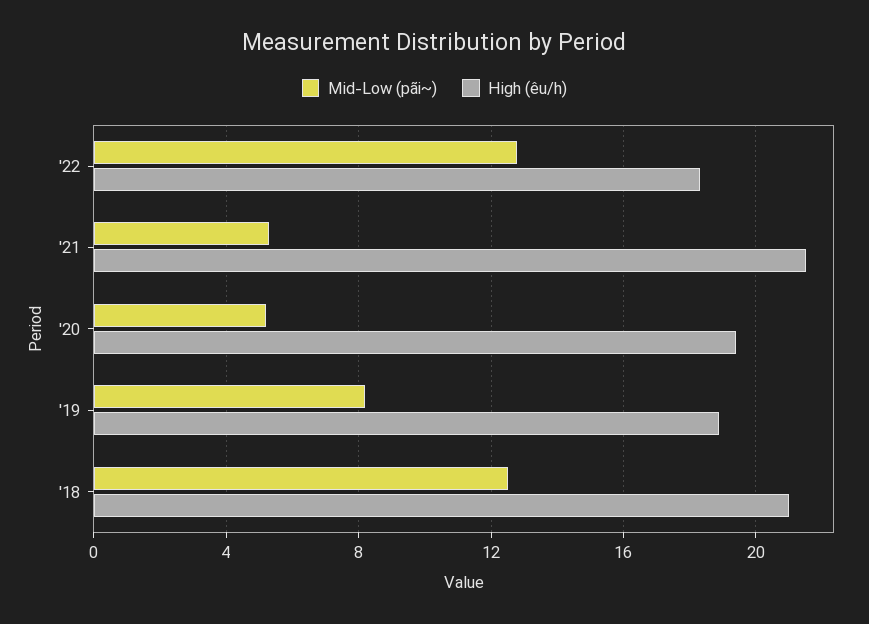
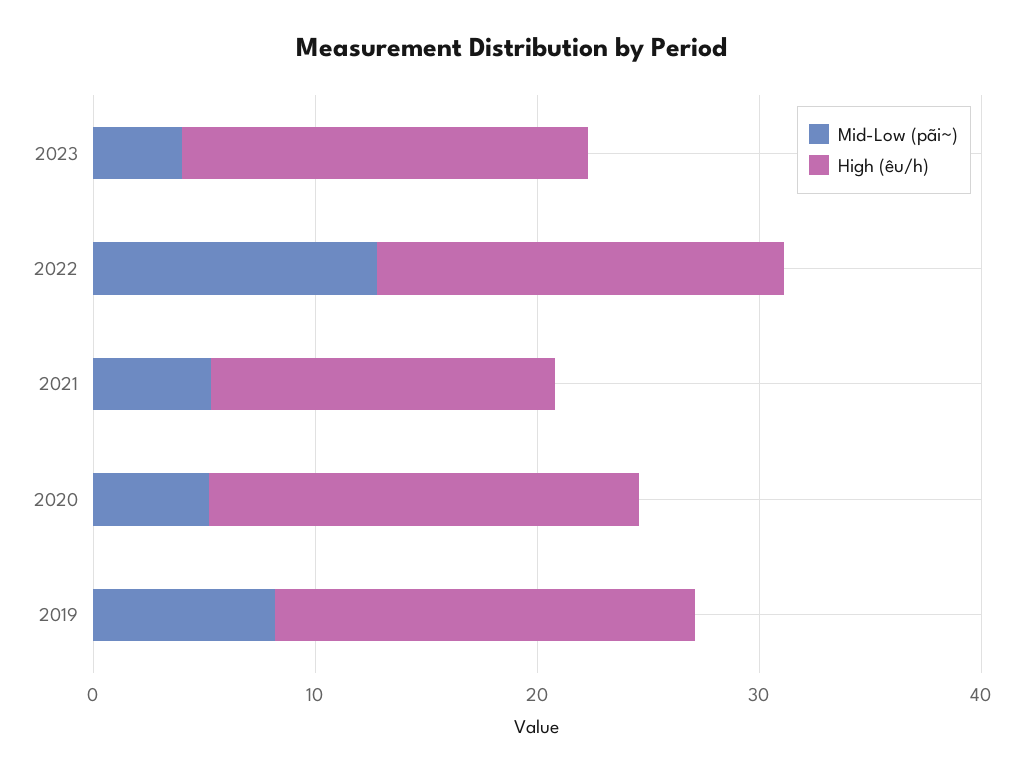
High (êu/h), '21: 21.5 -> 16
Mid-Low (pãi~), '18: 12.5 -> none
High (êu/h), '18: 21 -> none
Mid-Low (pãi~), 2023: none -> 4
High (êu/h), 2023: none -> 18

